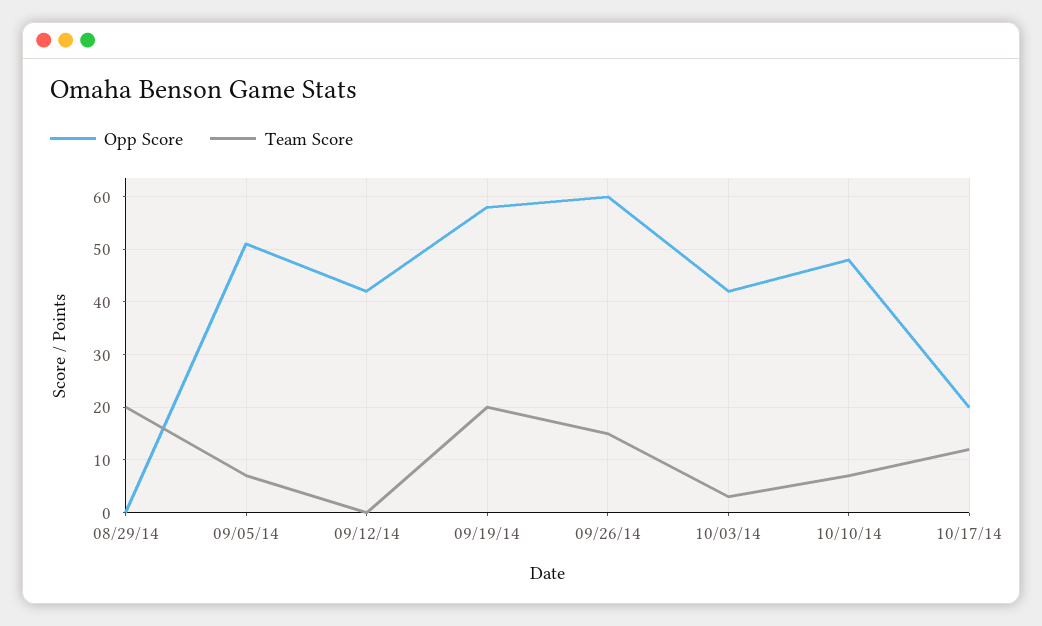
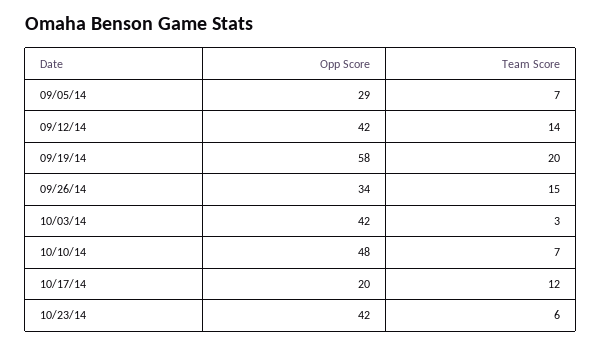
Opp Score, 08/29/14: 0 -> none
Team Score, 08/29/14: 20 -> none
Opp Score, 09/05/14: 50 -> 29
Team Score, 09/12/14: 0 -> 14
Opp Score, 09/26/14: 60 -> 34
Opp Score, 10/23/14: none -> 42
Team Score, 10/23/14: none -> 6

